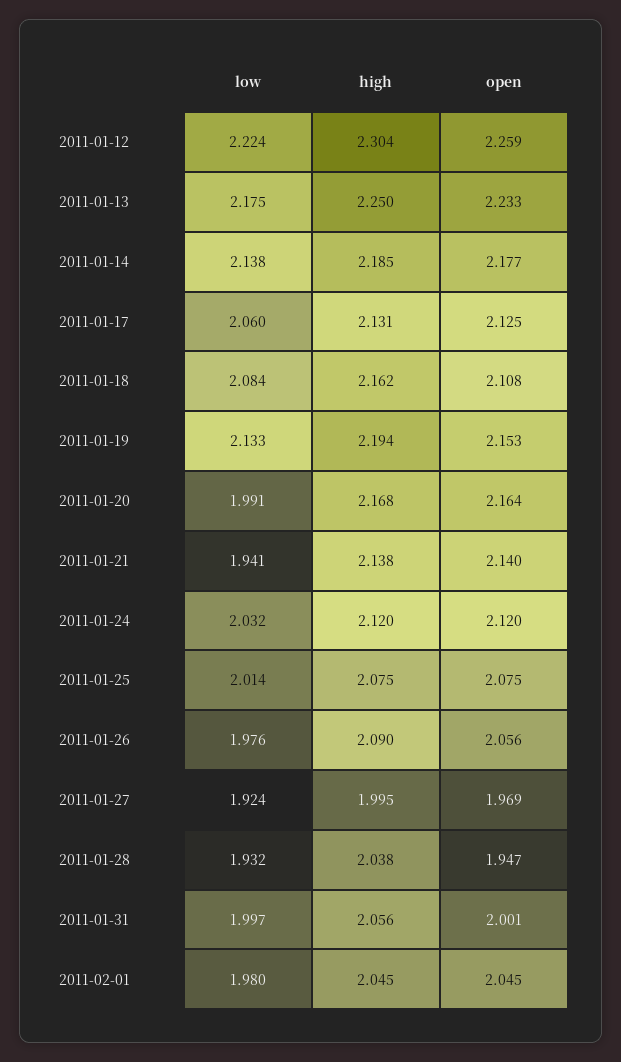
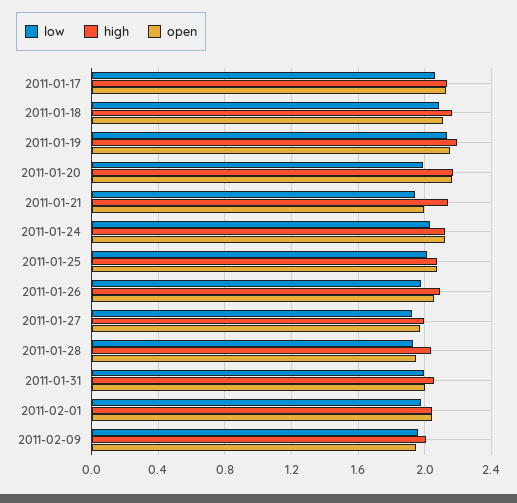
low, 2011-01-12: 2.224 -> none
high, 2011-01-12: 2.304 -> none
open, 2011-01-12: 2.259 -> none
low, 2011-01-13: 2.175 -> none
high, 2011-01-13: 2.25 -> none
open, 2011-01-13: 2.233 -> none
low, 2011-01-14: 2.138 -> none
high, 2011-01-14: 2.185 -> none
open, 2011-01-14: 2.177 -> none
open, 2011-01-21: 2.14 -> 2
low, 2011-02-09: none -> 1.95
high, 2011-02-09: none -> 2
open, 2011-02-09: none -> 1.95

